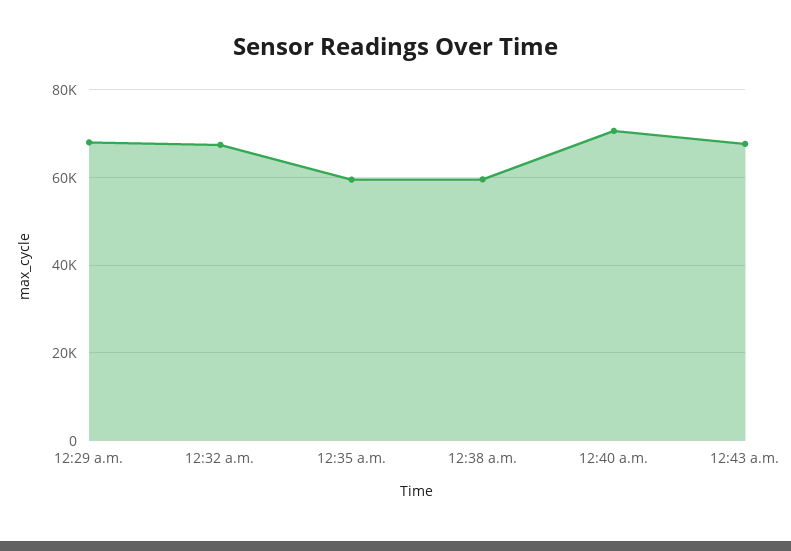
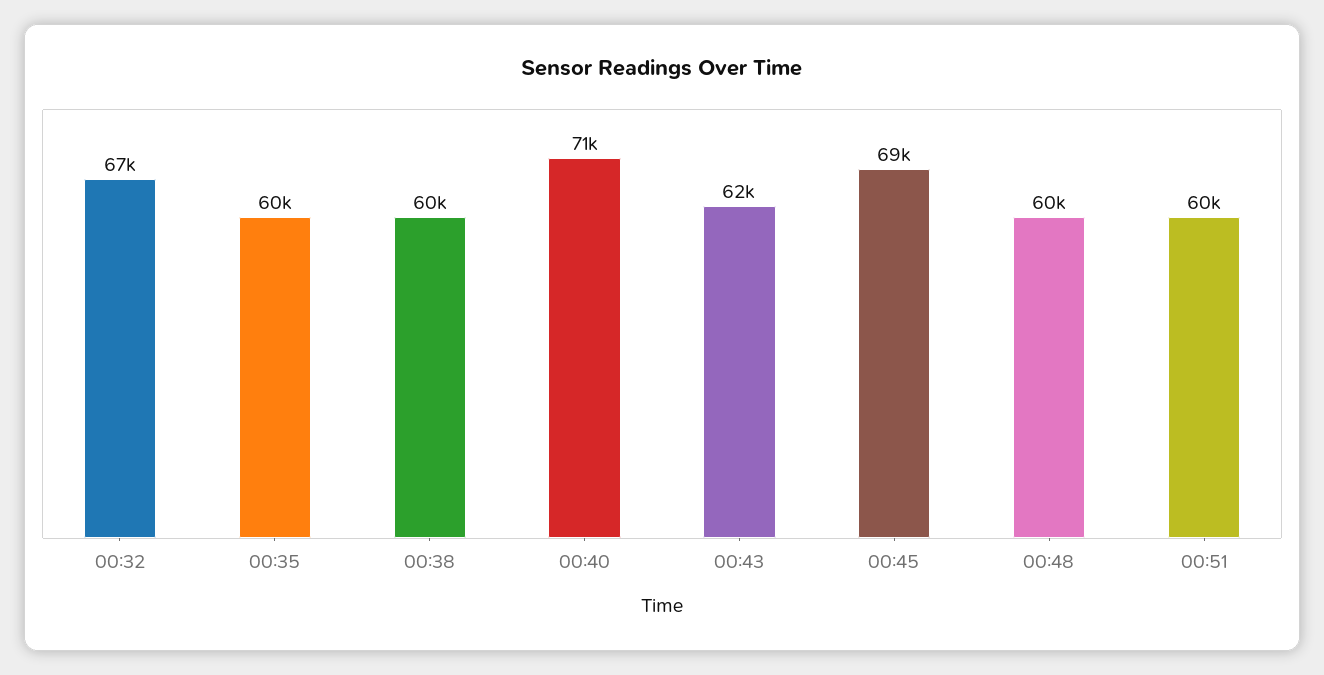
12:29 a.m.: 68000 -> none
12:43 a.m.: 68000 -> 62000
00:45: none -> 69000
00:48: none -> 60000
00:51: none -> 60000

